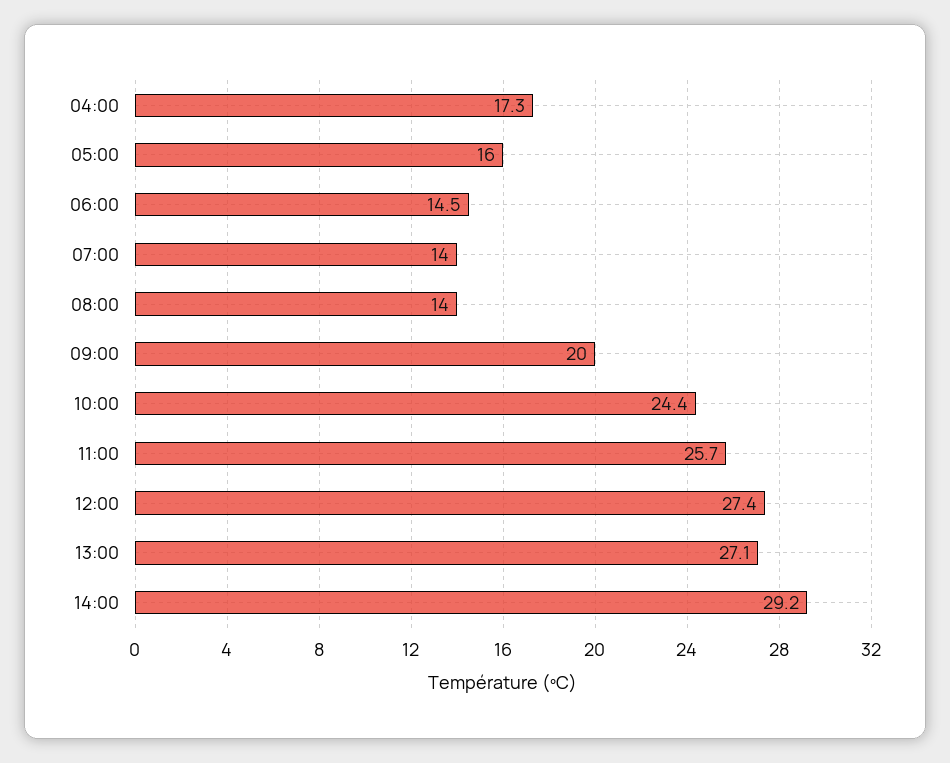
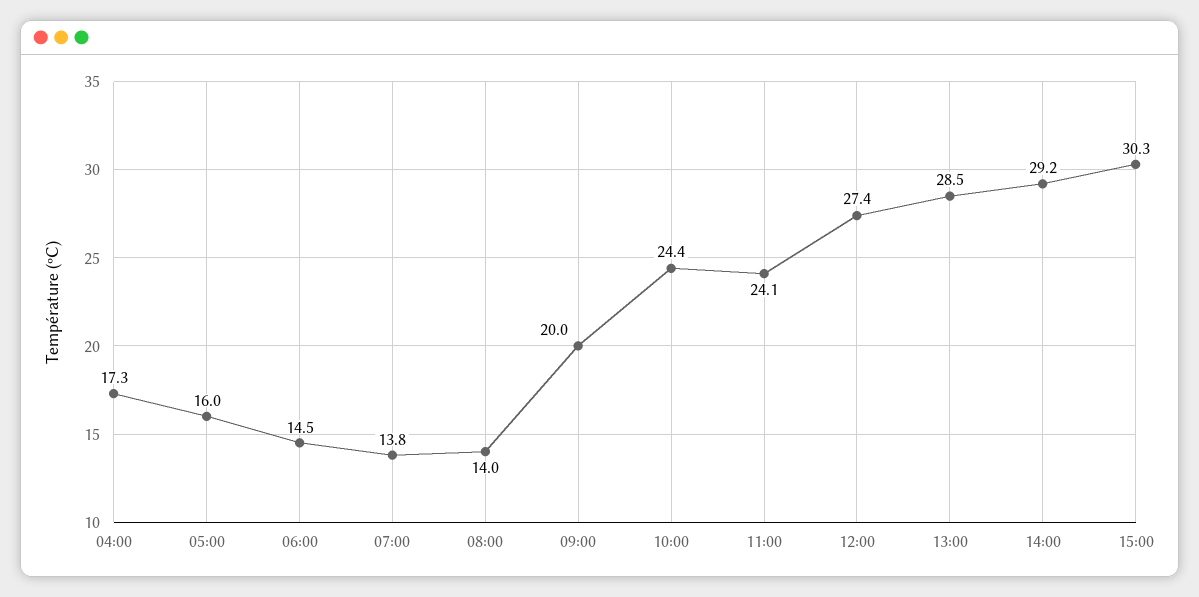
07:00: 14 -> 13.8
11:00: 25.7 -> 24.1
13:00: 27.1 -> 28.5
15:00: none -> 30.3

